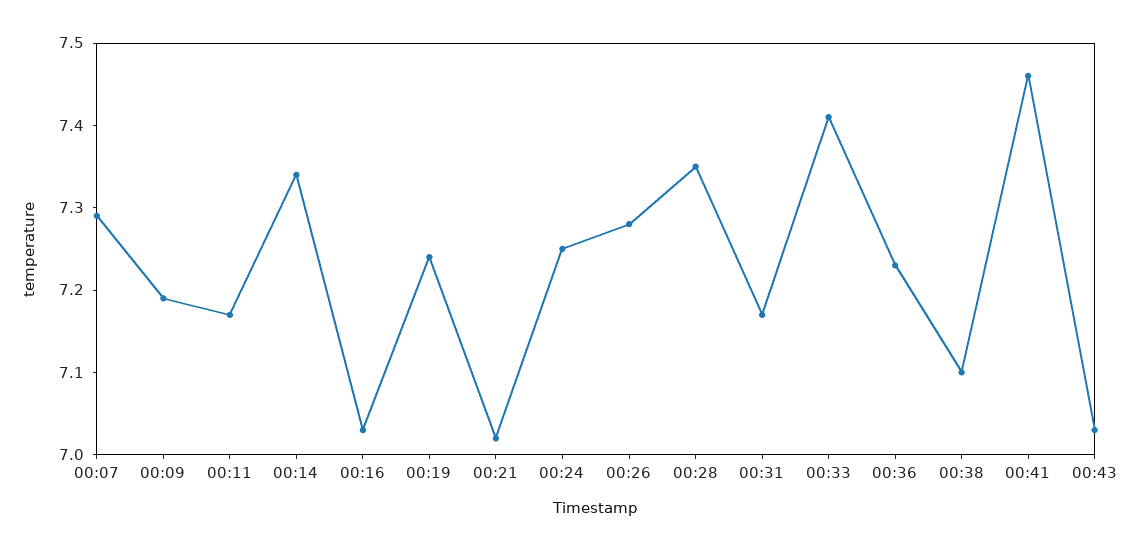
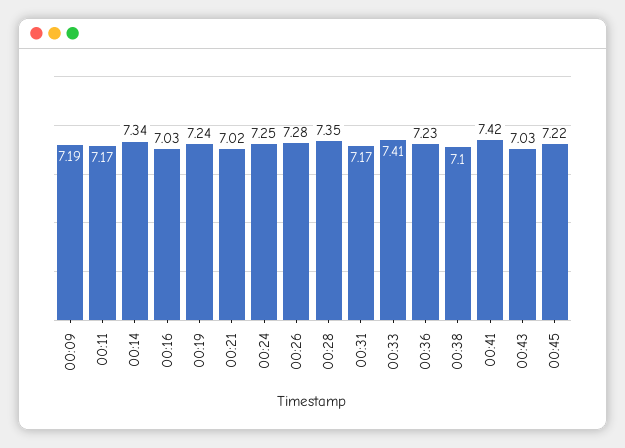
00:07: 7.29 -> none
00:41: 7.46 -> 7.42
00:45: none -> 7.22

